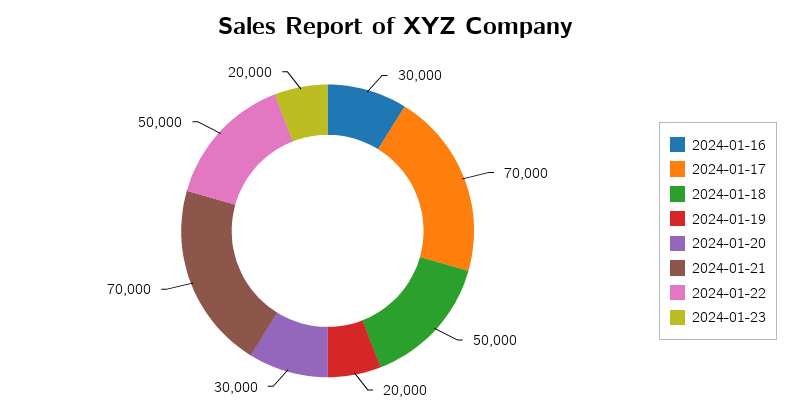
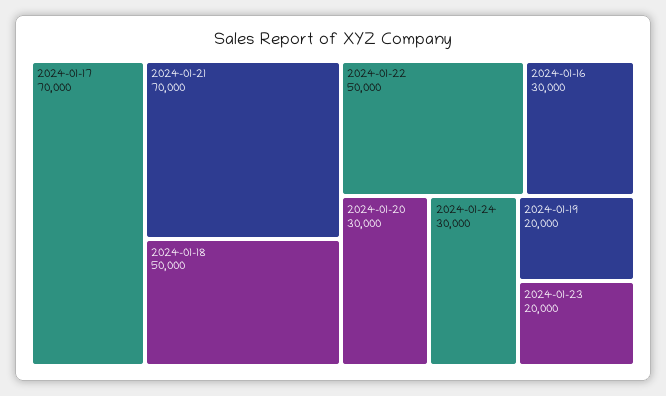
2024-01-24: none -> 30000

